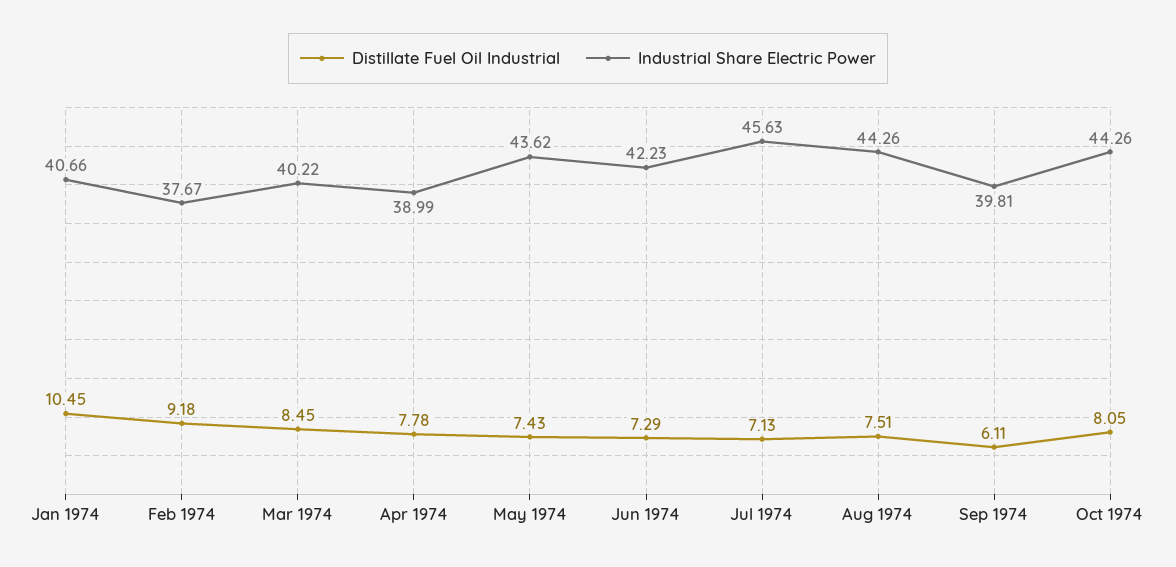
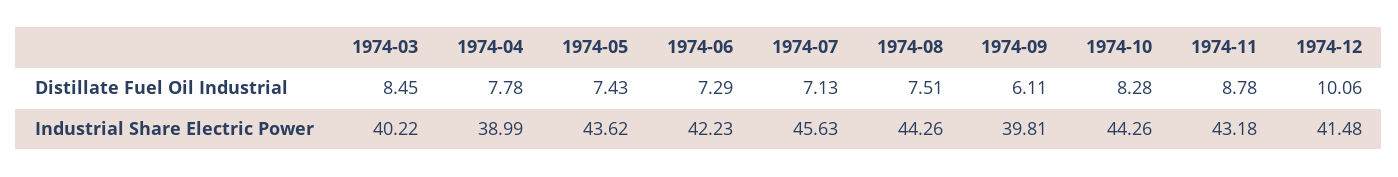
Distillate Fuel Oil Industrial, Jan 1974: 10.45 -> none
Industrial Share Electric Power, Jan 1974: 40.66 -> none
Distillate Fuel Oil Industrial, Feb 1974: 9.18 -> none
Industrial Share Electric Power, Feb 1974: 37.67 -> none
Distillate Fuel Oil Industrial, Oct 1974: 8.05 -> 8.28
Distillate Fuel Oil Industrial, 1974-11: none -> 8.78
Distillate Fuel Oil Industrial, 1974-12: none -> 10.06
Industrial Share Electric Power, 1974-11: none -> 43.18
Industrial Share Electric Power, 1974-12: none -> 41.48

